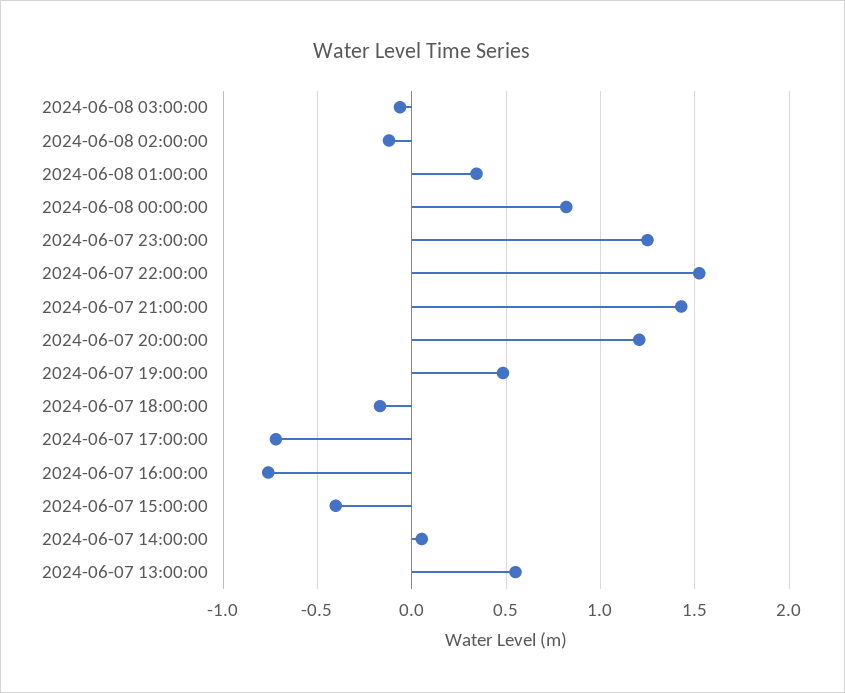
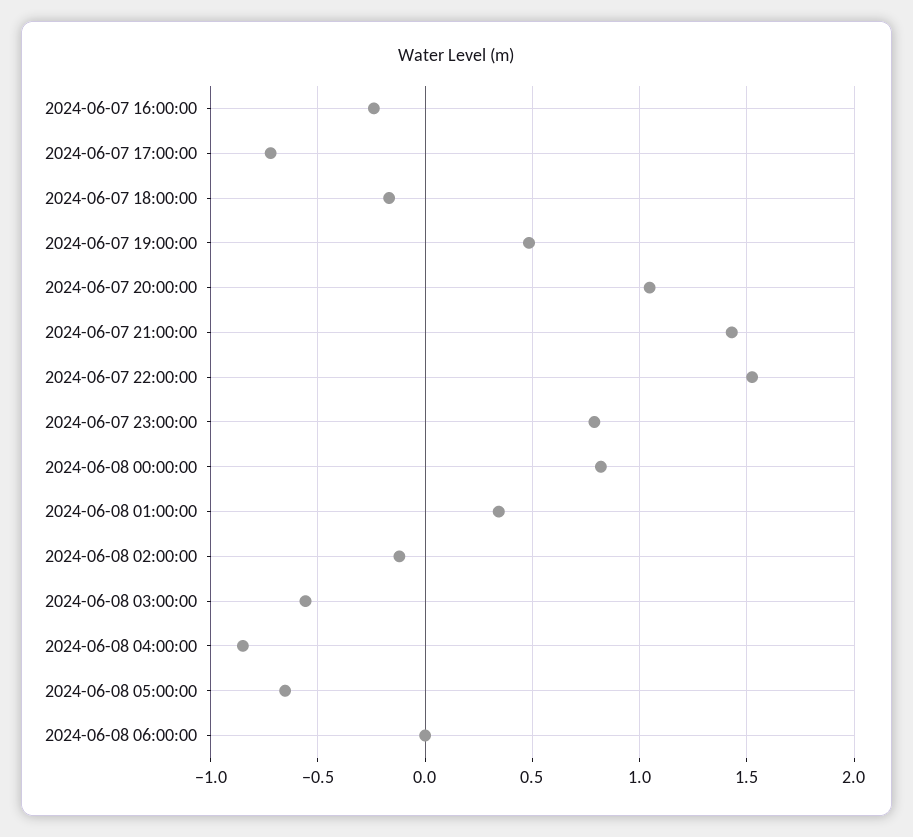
2024-06-08 03:00:00: -0.05 -> -0.55
2024-06-07 23:00:00: 1.25 -> 0.8
2024-06-07 20:00:00: 1.2 -> 1.05
2024-06-07 16:00:00: -0.75 -> -0.25
2024-06-07 15:00:00: -0.4 -> none
2024-06-07 14:00:00: 0.05 -> none
2024-06-07 13:00:00: 0.55 -> none
2024-06-08 04:00:00: none -> -0.85
2024-06-08 05:00:00: none -> -0.65
2024-06-08 06:00:00: none -> 0

